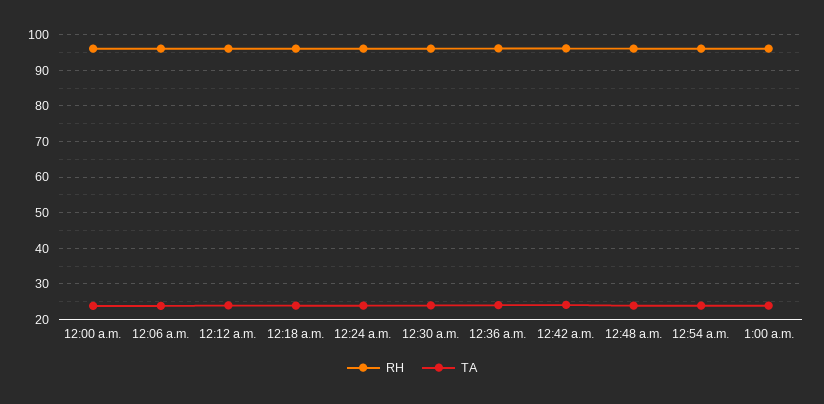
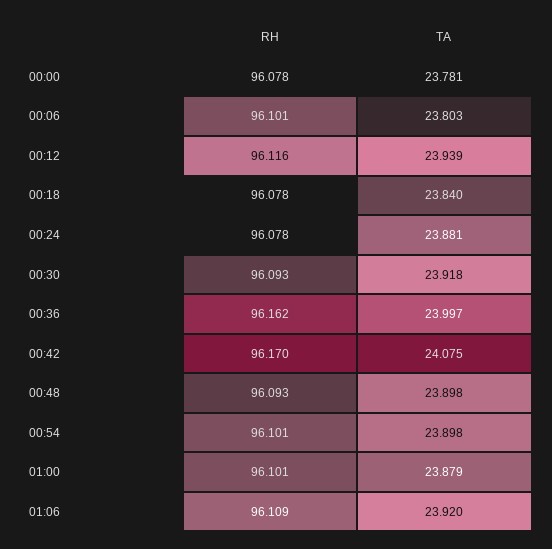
RH, 01:06: none -> 96.109
TA, 01:06: none -> 23.92

